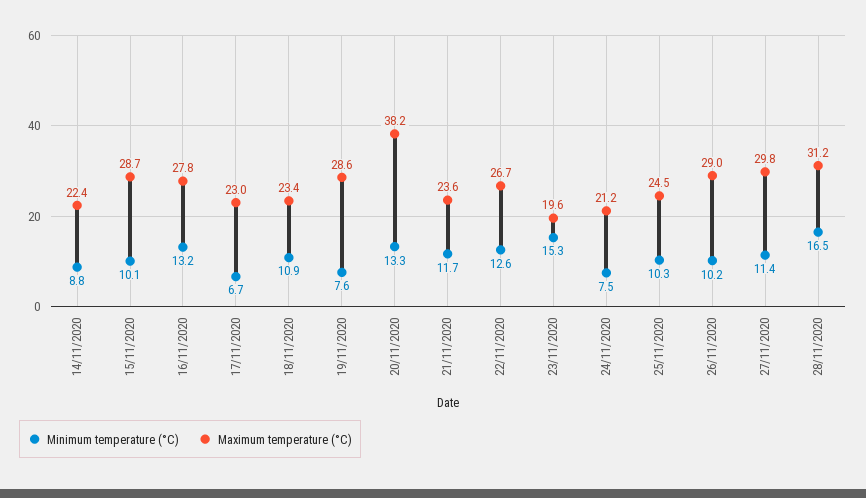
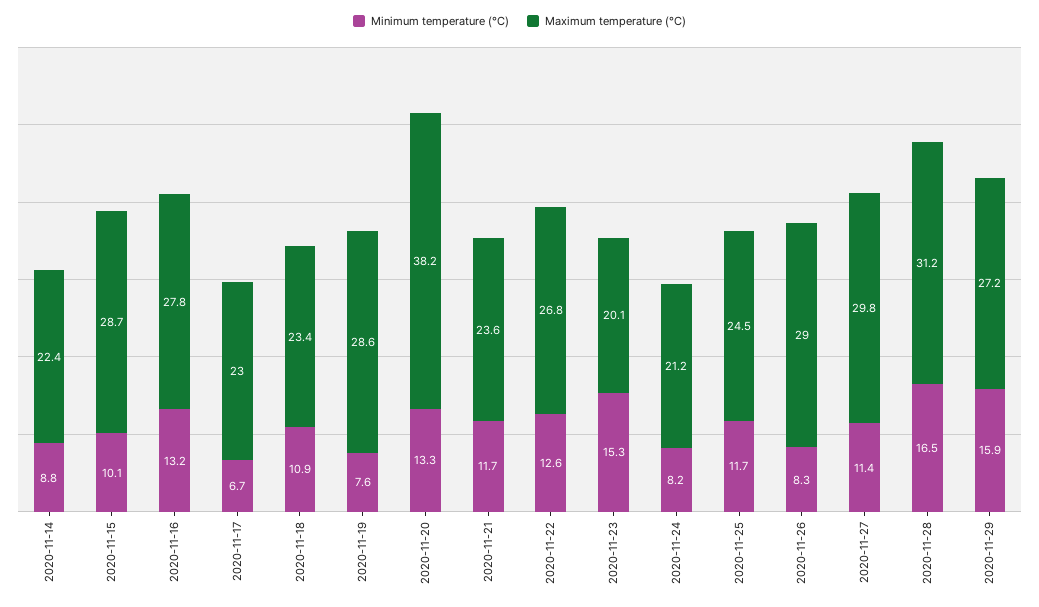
Maximum temperature (°C), 22/11/2020: 26.7 -> 26.8
Maximum temperature (°C), 23/11/2020: 19.6 -> 20.1
Minimum temperature (°C), 24/11/2020: 7.5 -> 8.2
Minimum temperature (°C), 25/11/2020: 10.3 -> 11.7
Minimum temperature (°C), 26/11/2020: 10.2 -> 8.3
Minimum temperature (°C), 2020-11-29: none -> 15.9
Maximum temperature (°C), 2020-11-29: none -> 27.2

